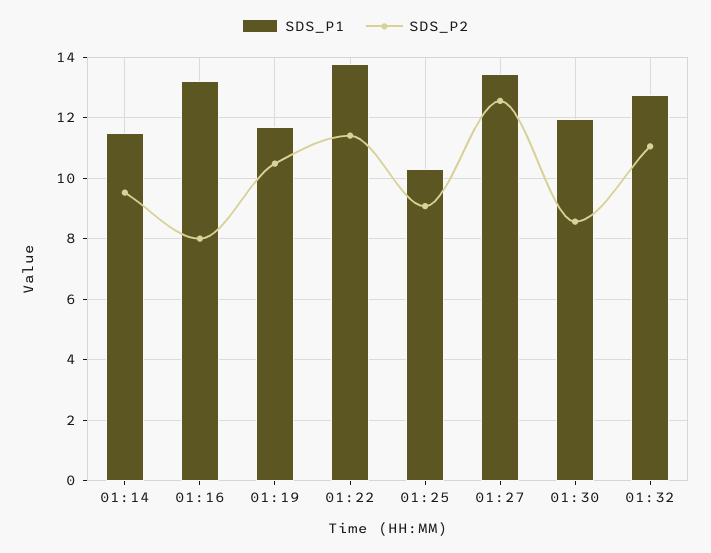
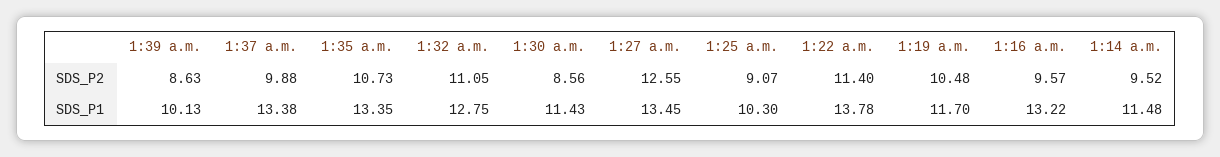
SDS_P2, 01:16: 8 -> 9.57
SDS_P1, 01:30: 12 -> 11.43
SDS_P2, 1:39 a.m.: none -> 8.63
SDS_P2, 1:37 a.m.: none -> 9.88
SDS_P2, 1:35 a.m.: none -> 10.73
SDS_P1, 1:39 a.m.: none -> 10.13
SDS_P1, 1:37 a.m.: none -> 13.38
SDS_P1, 1:35 a.m.: none -> 13.35

